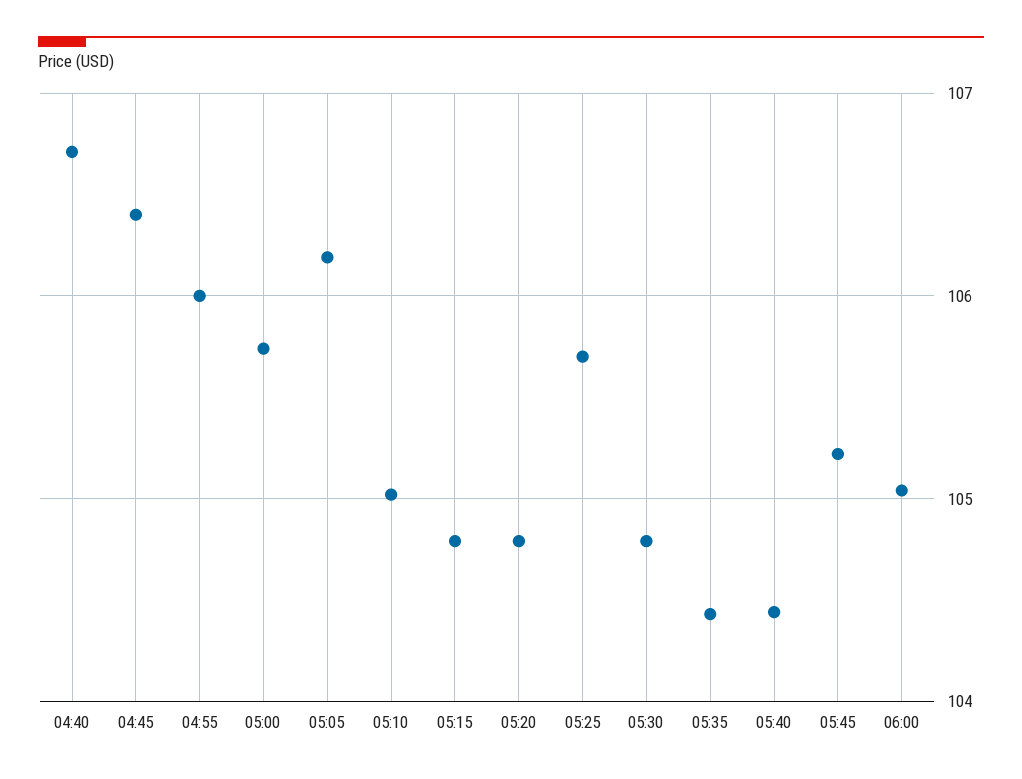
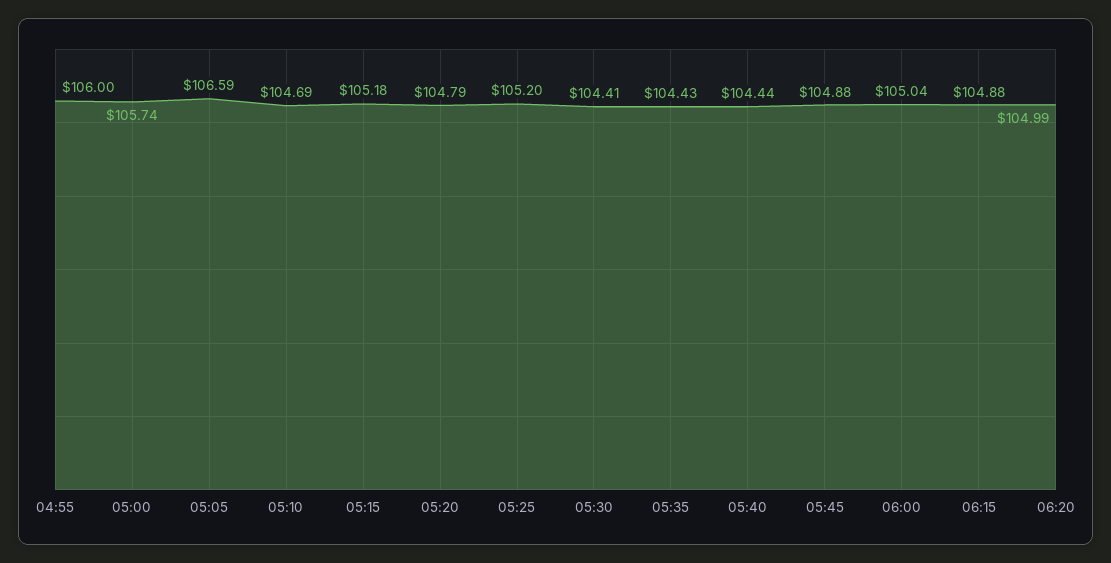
04:40: 106.7 -> none
04:45: 106.4 -> none
05:05: 106.2 -> 106.59
05:10: 105 -> 104.69
05:15: 104.8 -> 105.18
05:25: 105.7 -> 105.2
05:30: 104.8 -> 104.41
05:45: 105.2 -> 104.88
06:15: none -> 104.88
06:20: none -> 104.99

